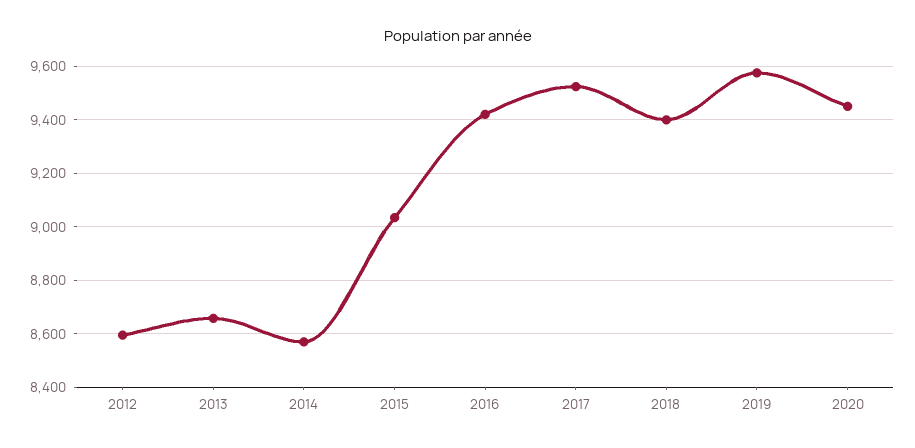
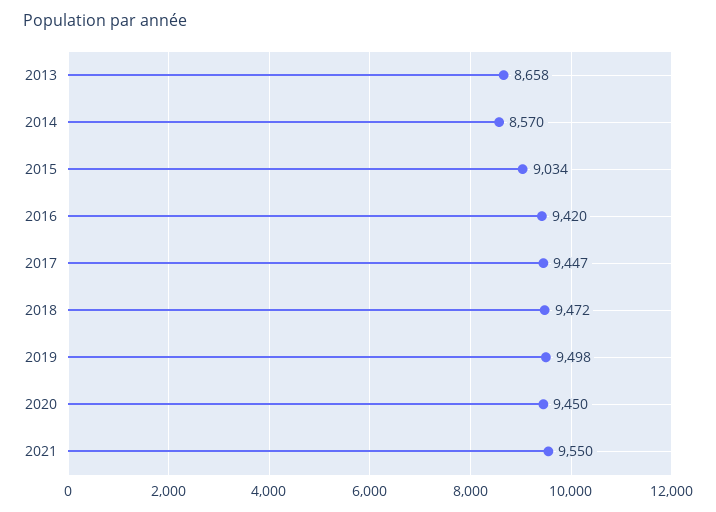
2012: 8600 -> none
2017: 9525 -> 9447
2018: 9400 -> 9472
2019: 9575 -> 9498
2021: none -> 9550

